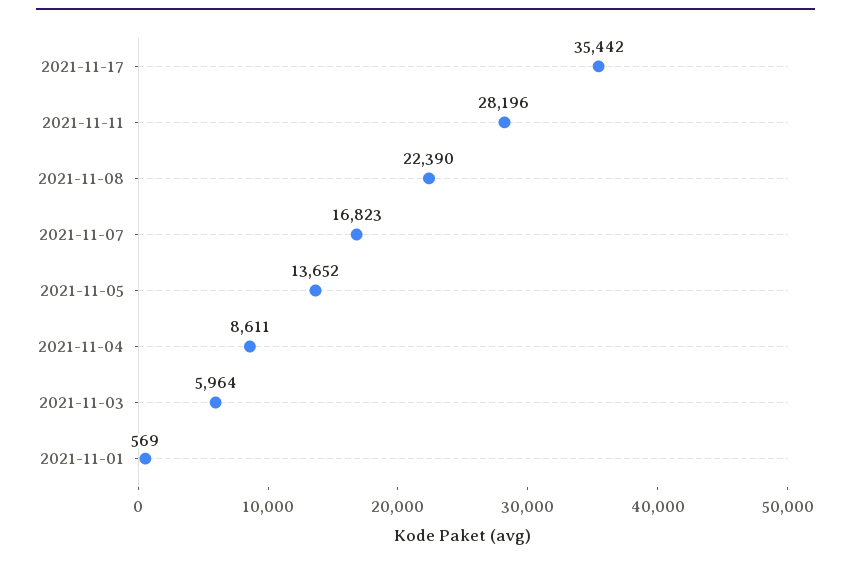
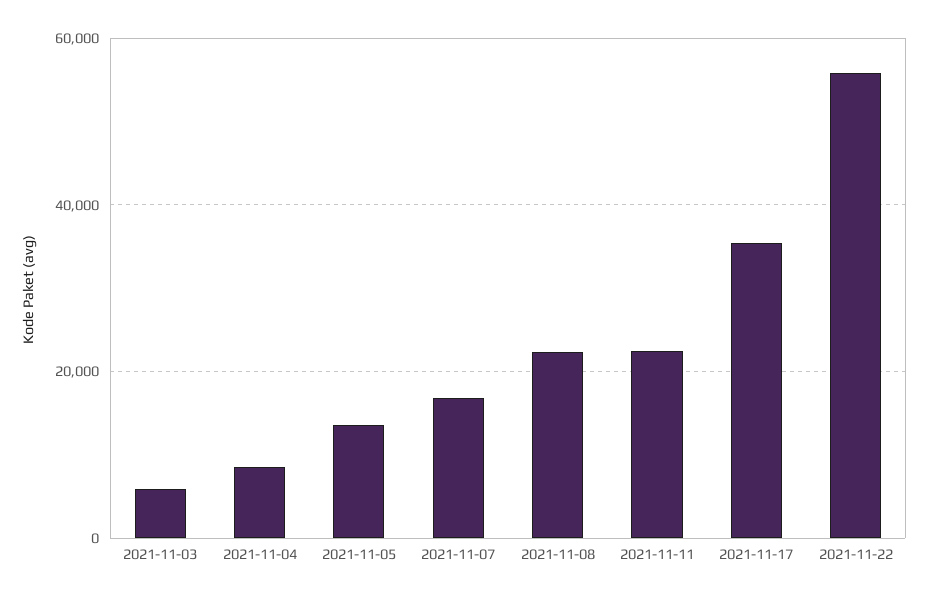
2021-11-11: 28196 -> 22000
2021-11-01: 569 -> none
2021-11-22: none -> 56000

